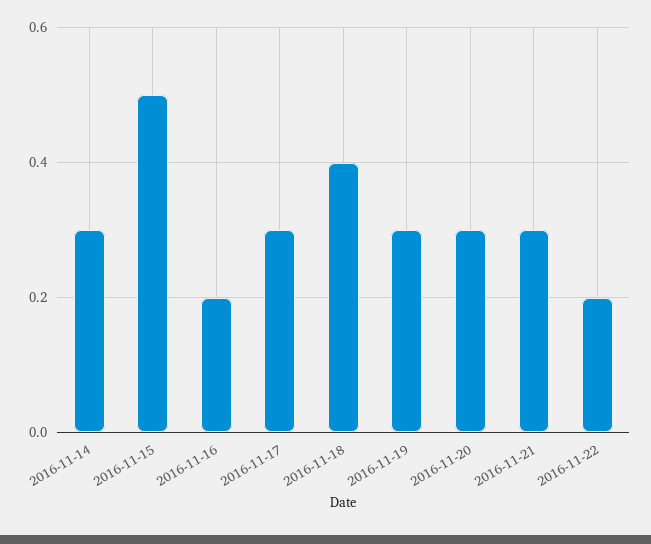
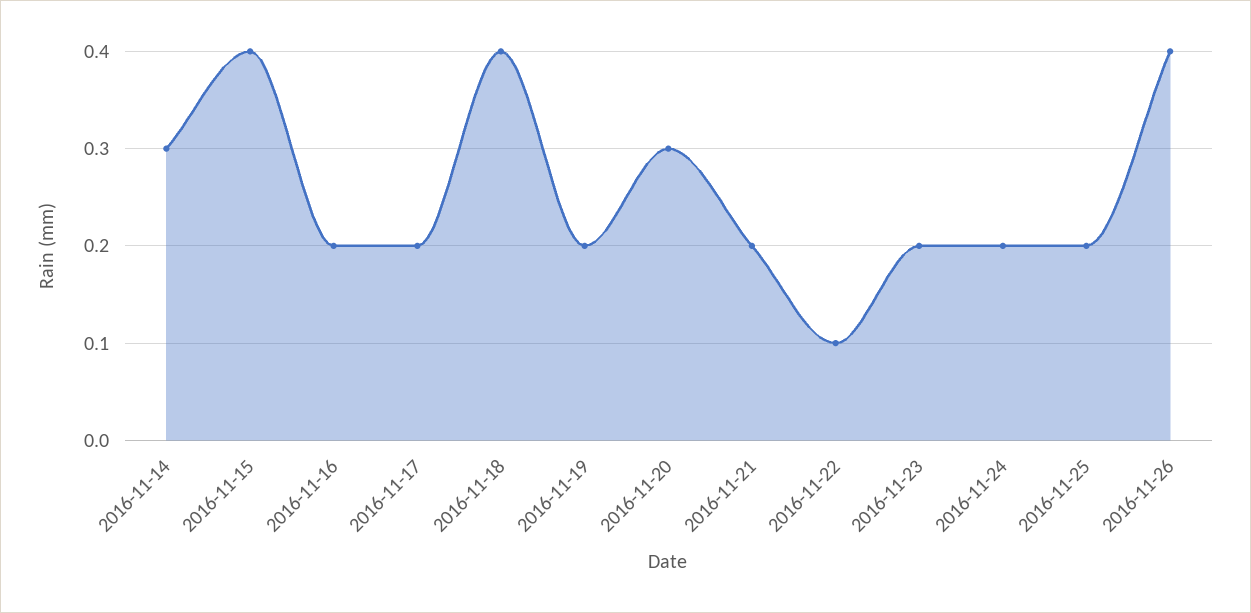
2016-11-15: 0.5 -> 0.4
2016-11-17: 0.3 -> 0.2
2016-11-19: 0.3 -> 0.2
2016-11-21: 0.3 -> 0.2
2016-11-22: 0.2 -> 0.1
2016-11-23: none -> 0.2
2016-11-24: none -> 0.2
2016-11-25: none -> 0.2
2016-11-26: none -> 0.4

